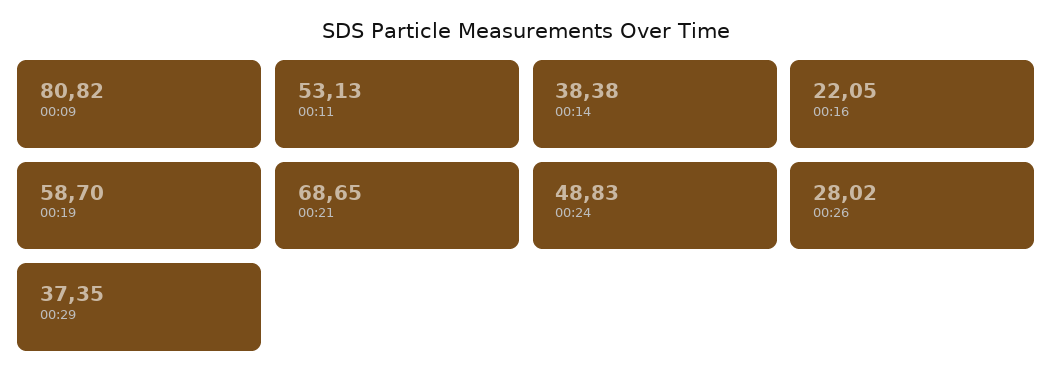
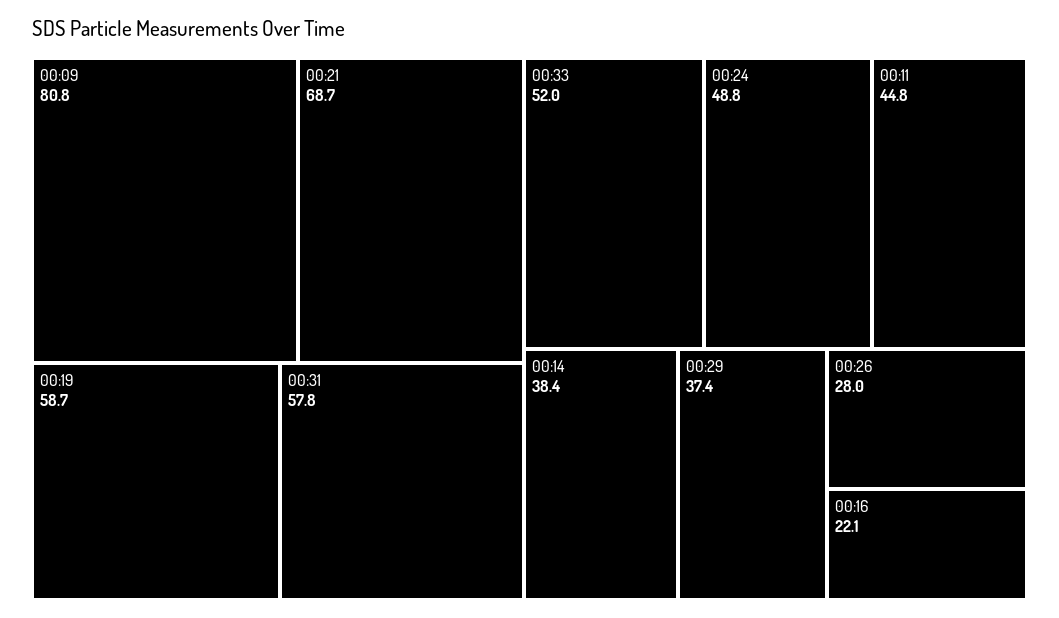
00:11: 53.13 -> 44.8
00:31: none -> 57.8
00:33: none -> 52

